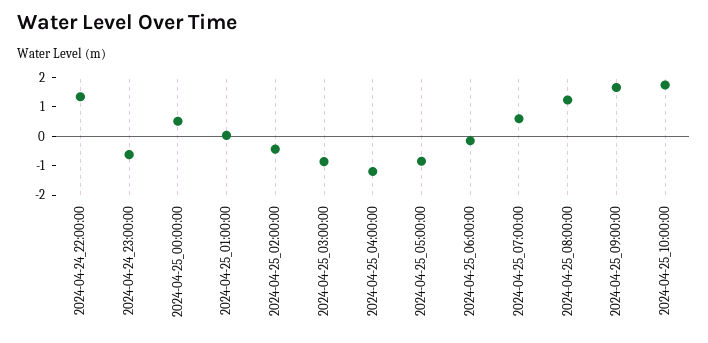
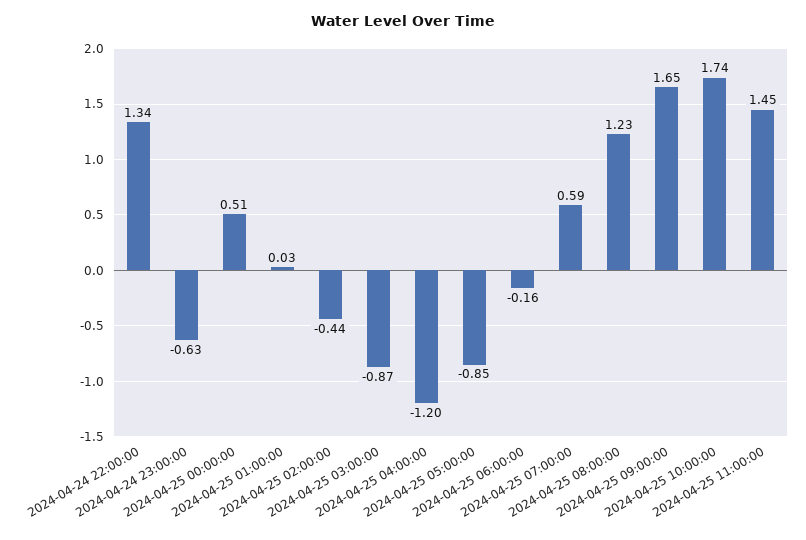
2024-04-25 11:00:00: none -> 1.45

